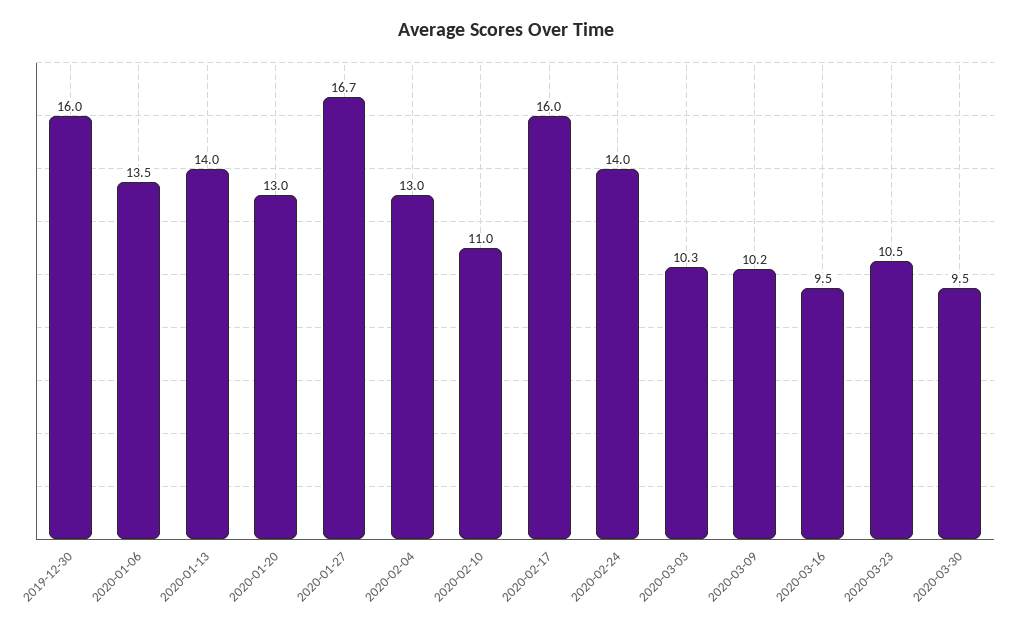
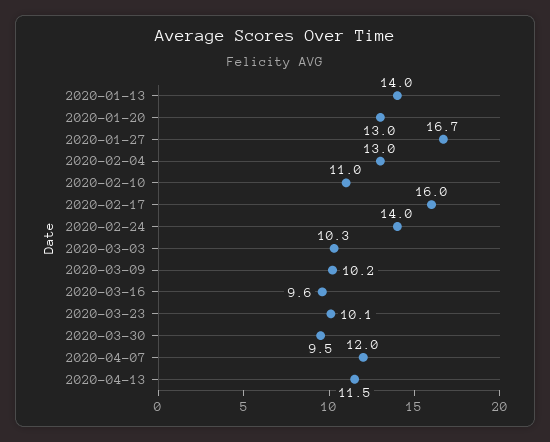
2019-12-30: 16 -> none
2020-01-06: 13.5 -> none
2020-03-16: 9.5 -> 9.6
2020-03-23: 10.5 -> 10.1
2020-04-07: none -> 12
2020-04-13: none -> 11.5

